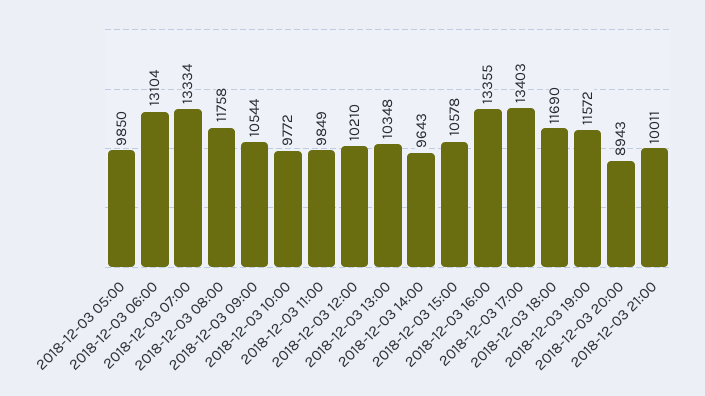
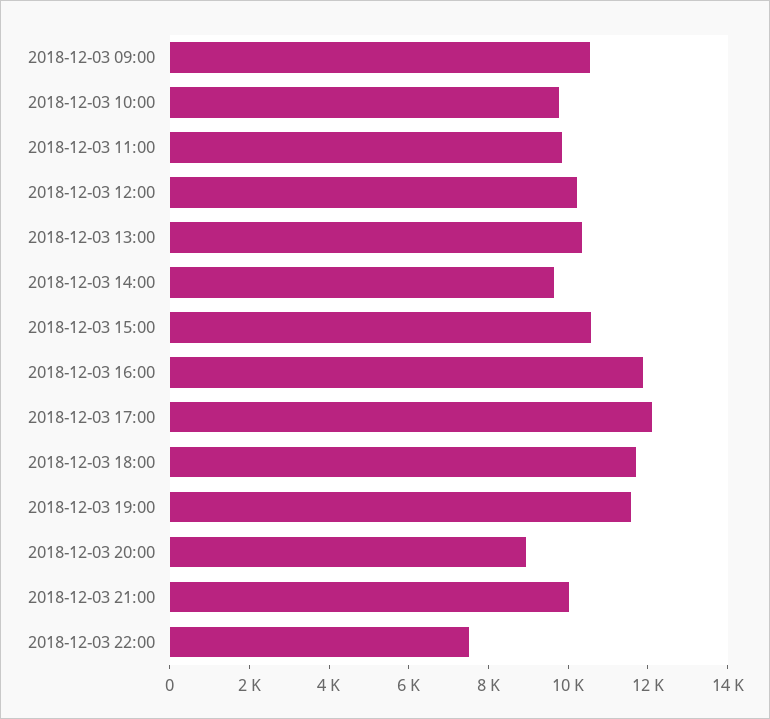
2018-12-03 05:00: 9850 -> none
2018-12-03 06:00: 13104 -> none
2018-12-03 07:00: 13334 -> none
2018-12-03 08:00: 11758 -> none
2018-12-03 16:00: 13355 -> 12000
2018-12-03 17:00: 13403 -> 12000
2018-12-03 22:00: none -> 7500

